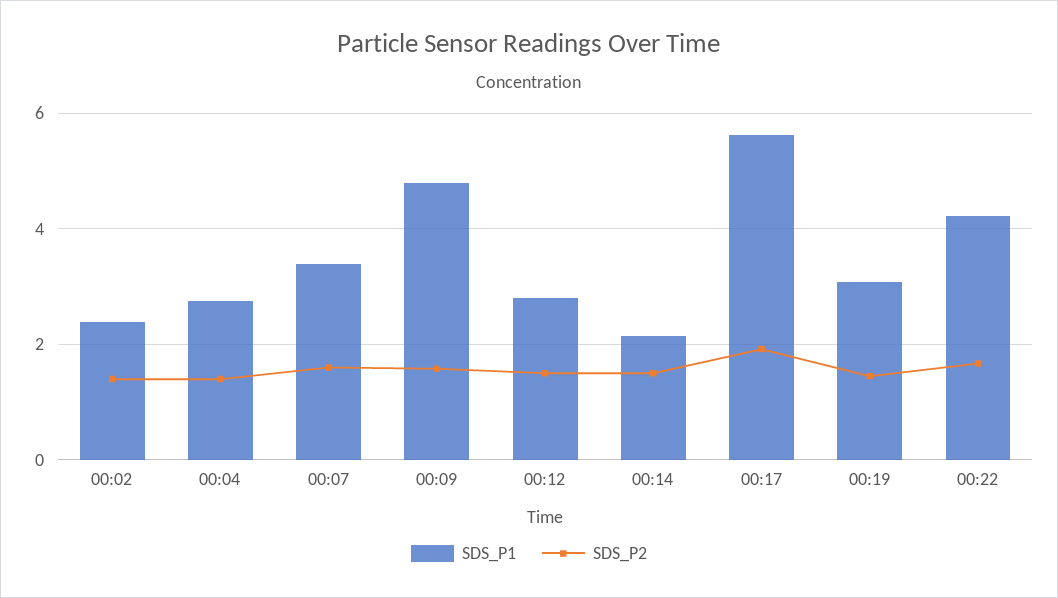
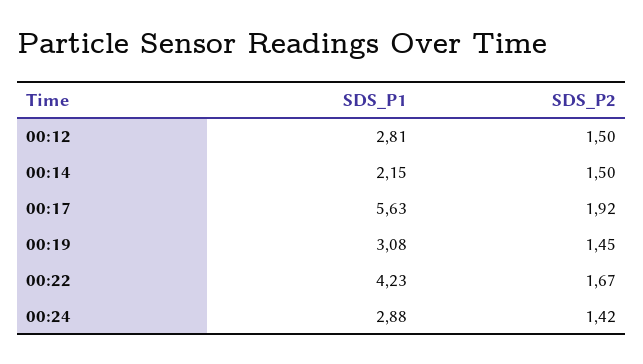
SDS_P1, 00:02: 2.4 -> none
SDS_P2, 00:02: 1.4 -> none
SDS_P1, 00:04: 2.8 -> none
SDS_P2, 00:04: 1.4 -> none
SDS_P1, 00:07: 3.4 -> none
SDS_P2, 00:07: 1.6 -> none
SDS_P1, 00:09: 4.8 -> none
SDS_P2, 00:09: 1.6 -> none
SDS_P1, 00:24: none -> 2.88
SDS_P2, 00:24: none -> 1.42

